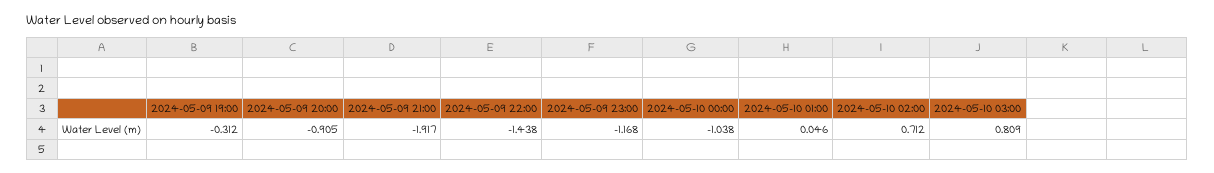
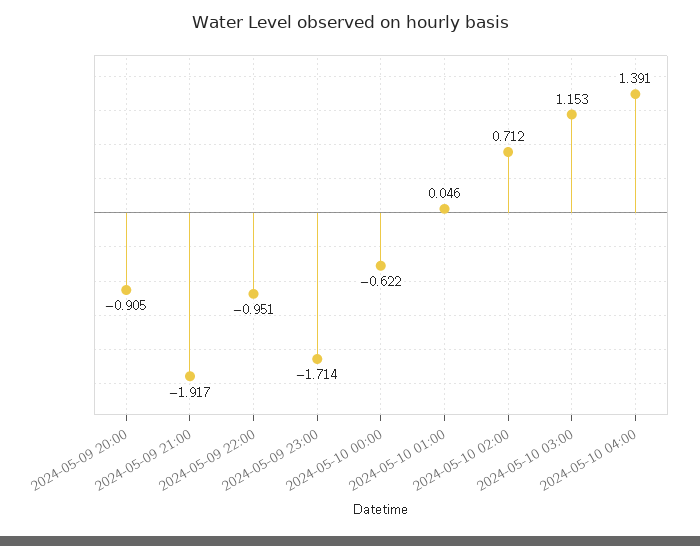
2024-05-09 19:00: -0.312 -> none
2024-05-09 22:00: -1.438 -> -0.951
2024-05-09 23:00: -1.168 -> -1.714
2024-05-10 00:00: -1.038 -> -0.622
2024-05-10 03:00: 0.809 -> 1.153
2024-05-10 04:00: none -> 1.391

